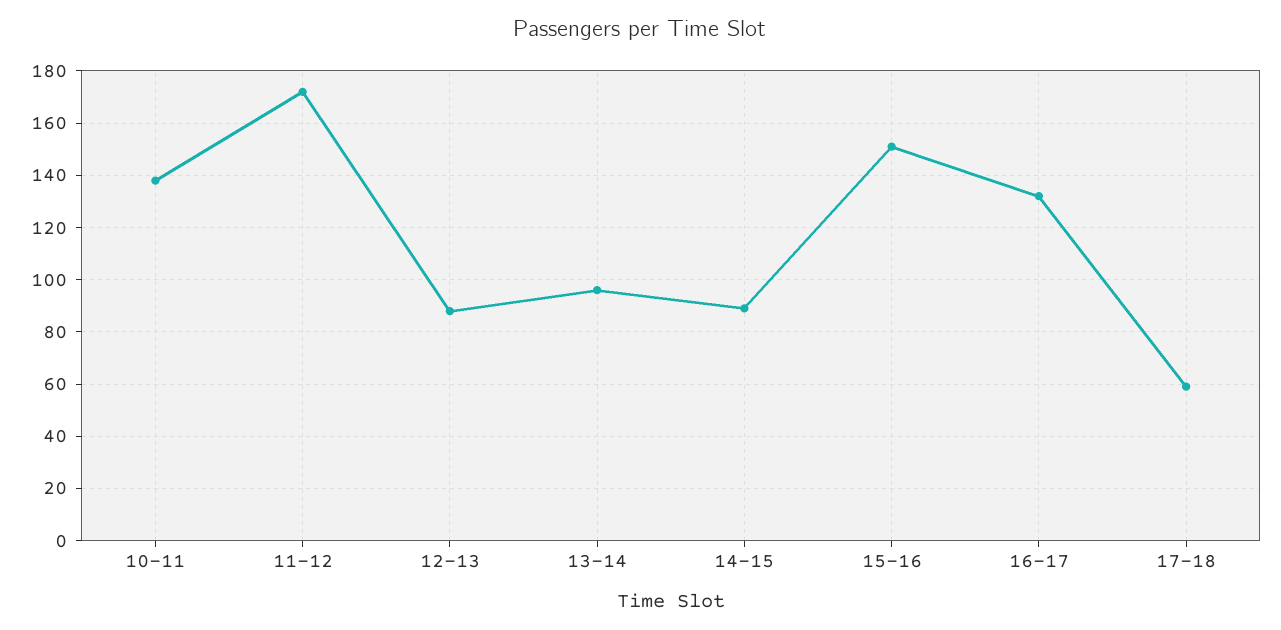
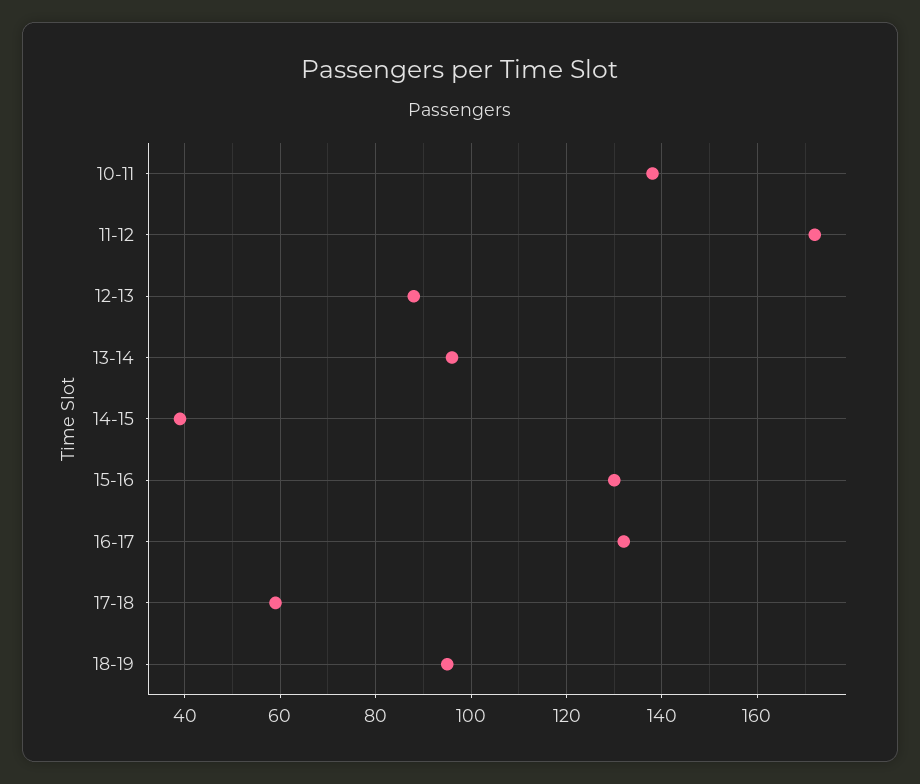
14-15: 90 -> 40
15-16: 150 -> 130
18-19: none -> 95

